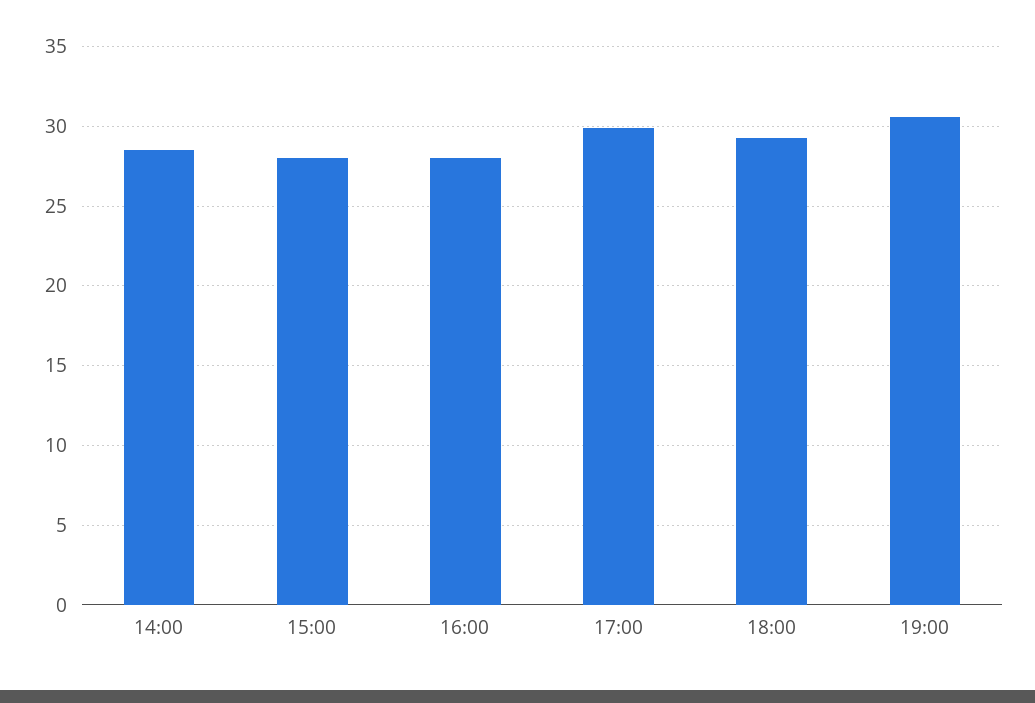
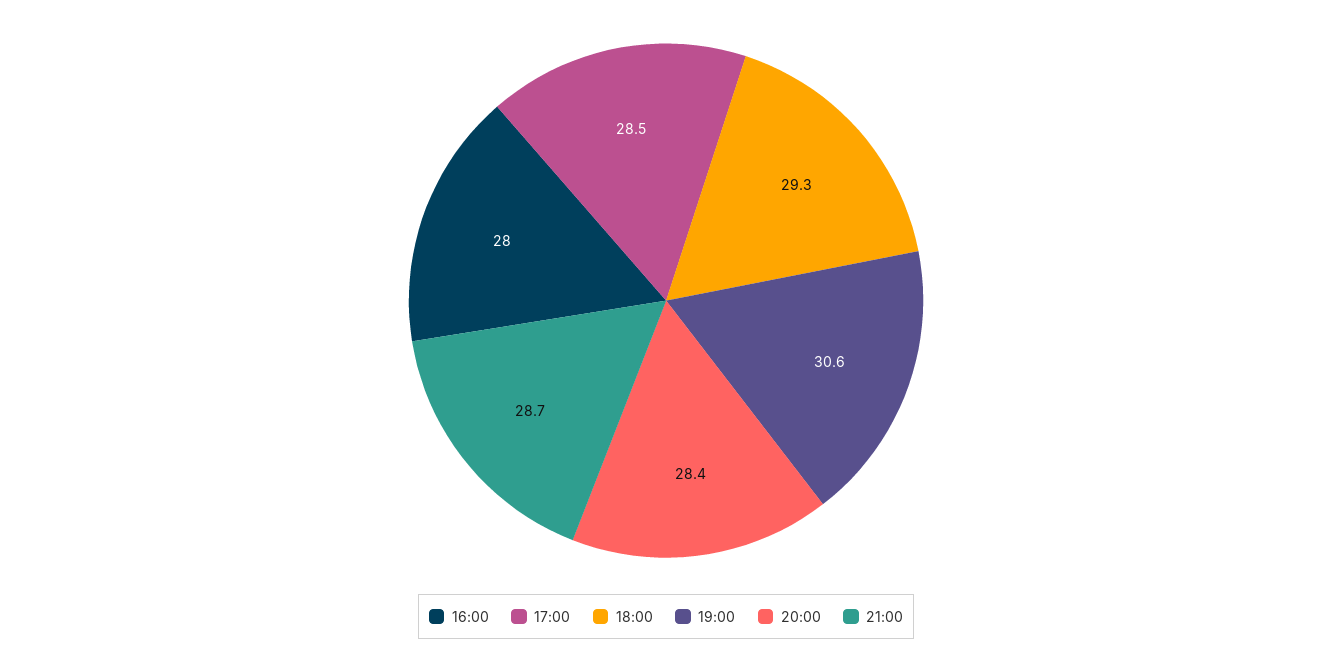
14:00: 28.5 -> none
15:00: 28 -> none
17:00: 30 -> 28.5
20:00: none -> 28.4
21:00: none -> 28.7

